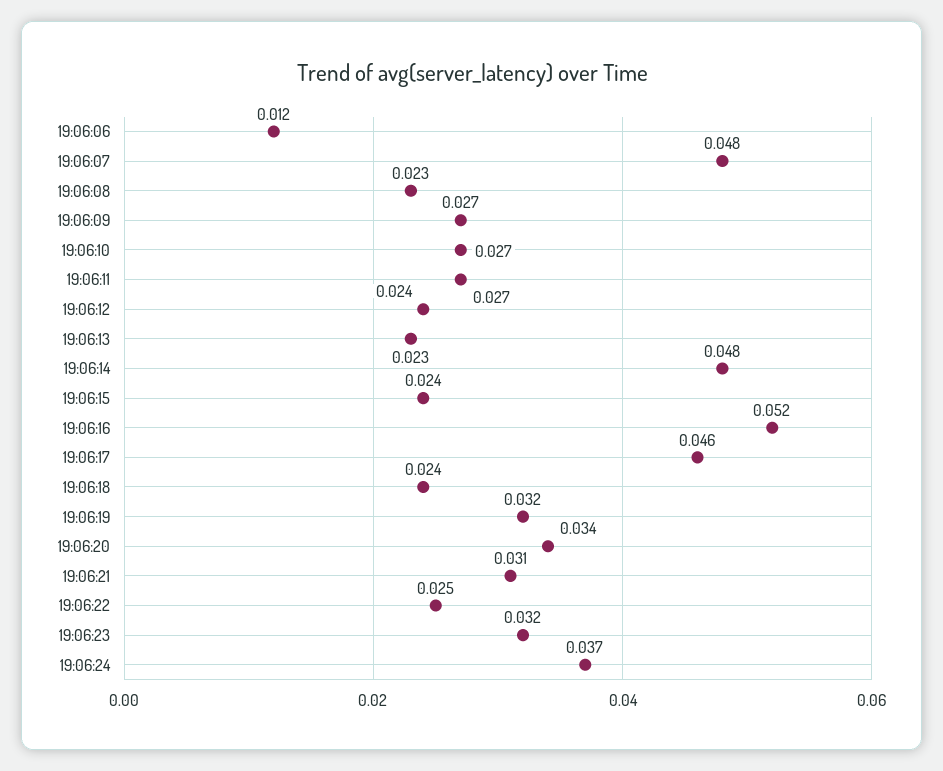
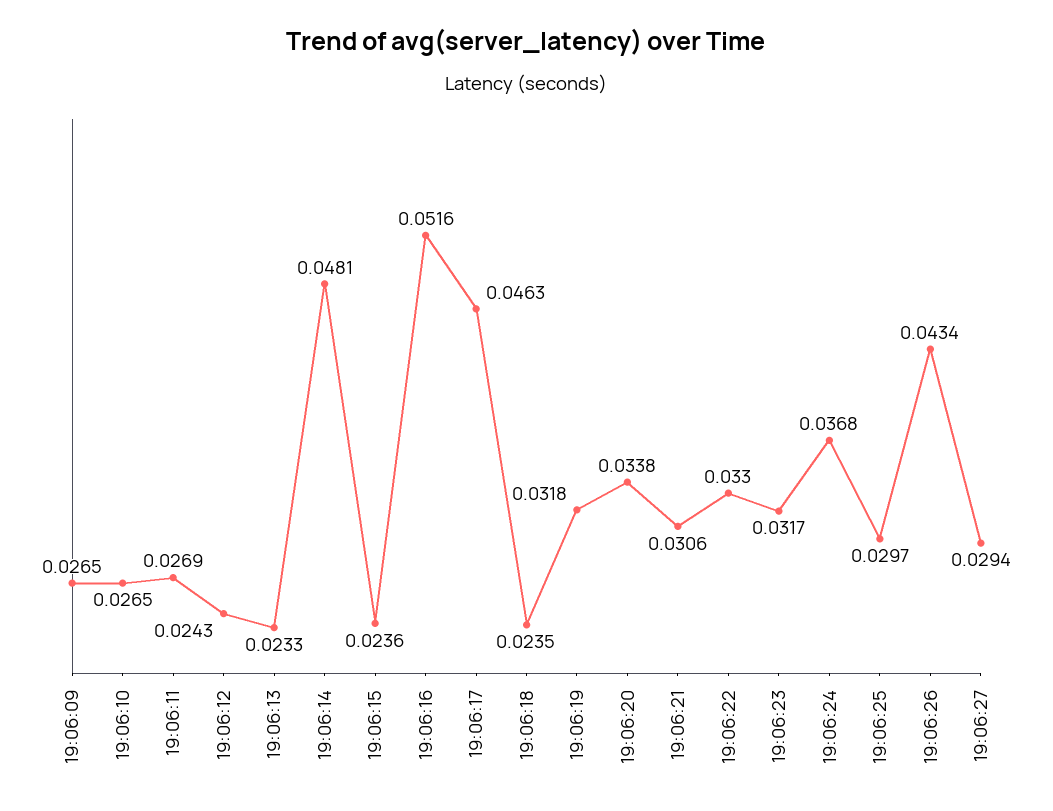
19:06:06: 0.012 -> none
19:06:07: 0.048 -> none
19:06:08: 0.023 -> none
19:06:22: 0.025 -> 0.033
19:06:25: none -> 0.0297
19:06:26: none -> 0.0434
19:06:27: none -> 0.0294

